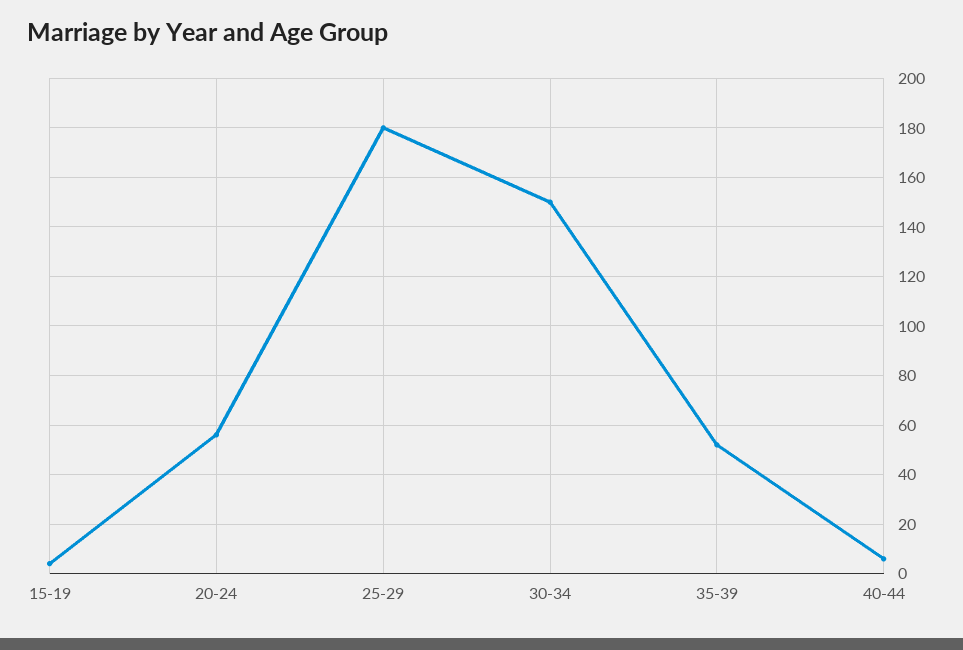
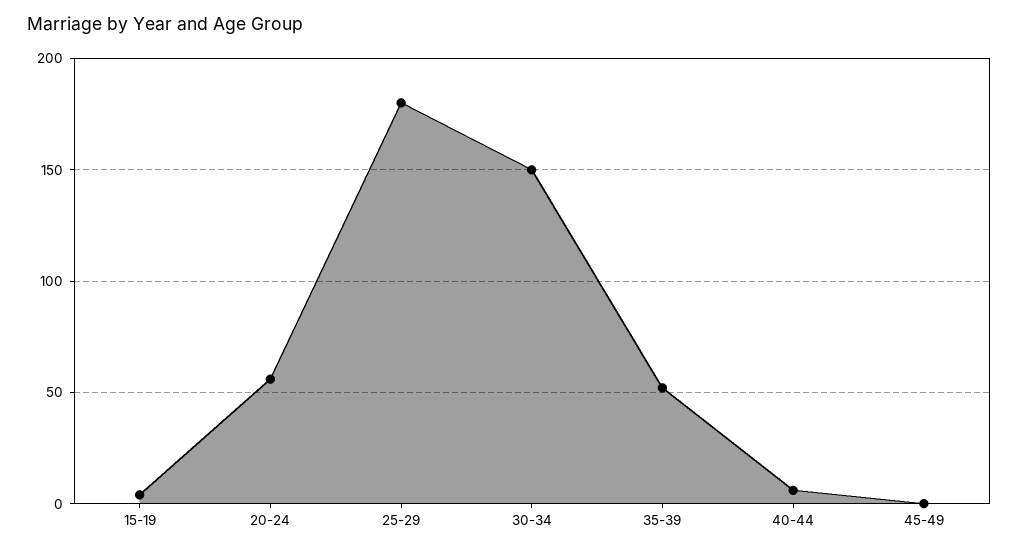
45-49: none -> 0

